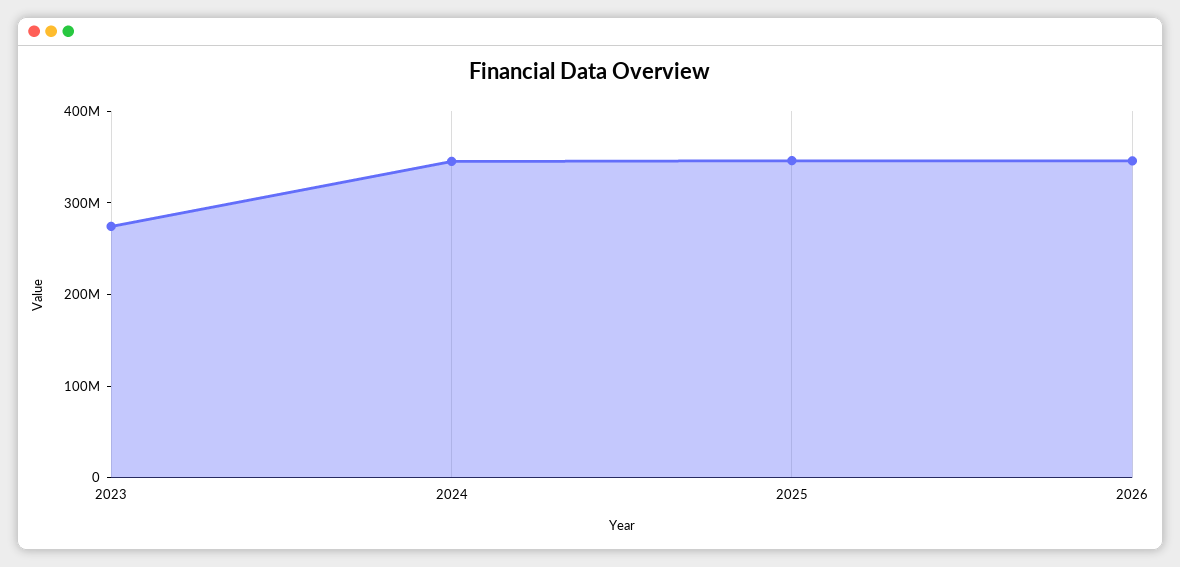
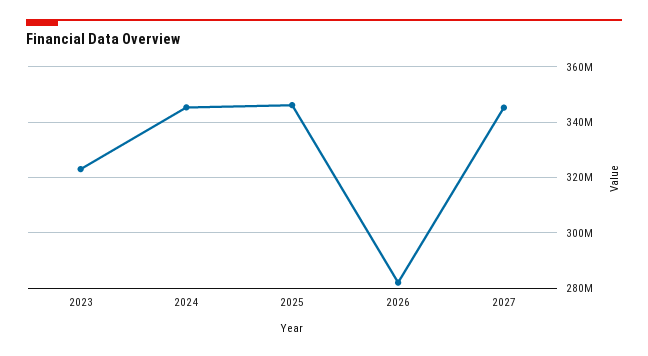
2023: 280000000 -> 322500000
2026: 340000000 -> 282500000
2027: none -> 345000000

